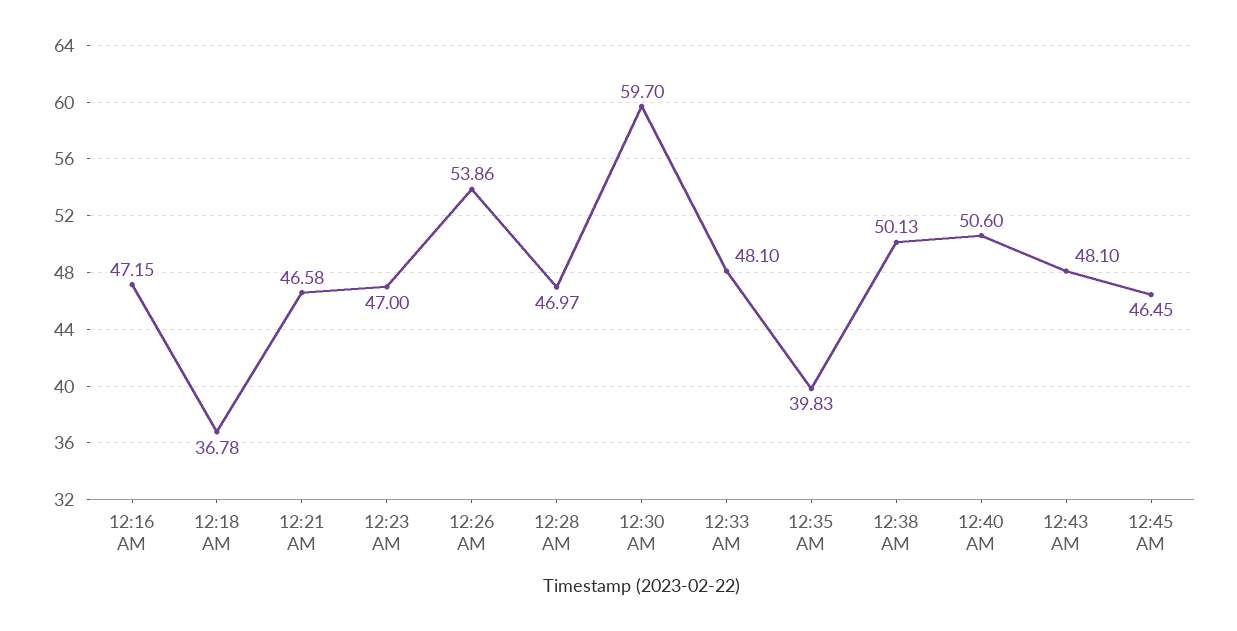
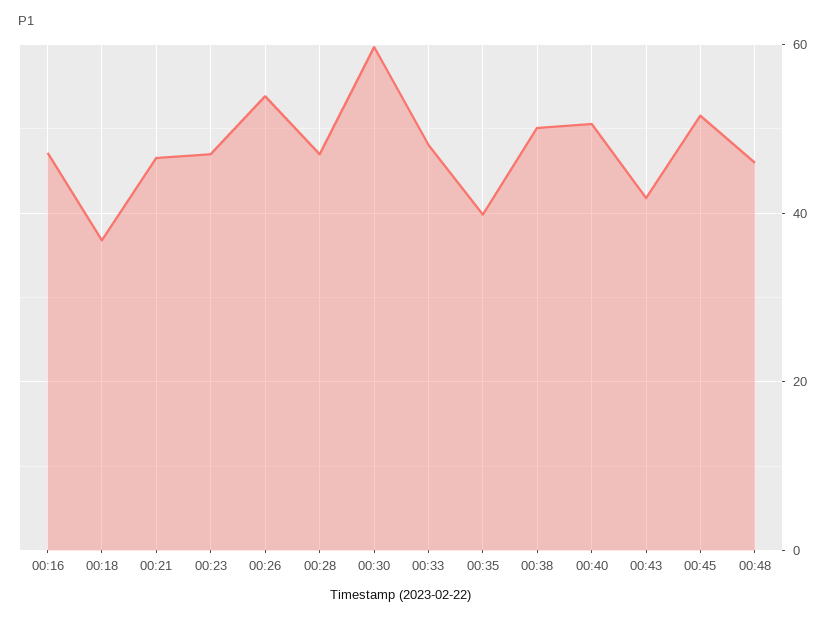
12:43 AM: 48.1 -> 42
12:45 AM: 46.45 -> 52
00:48: none -> 46

